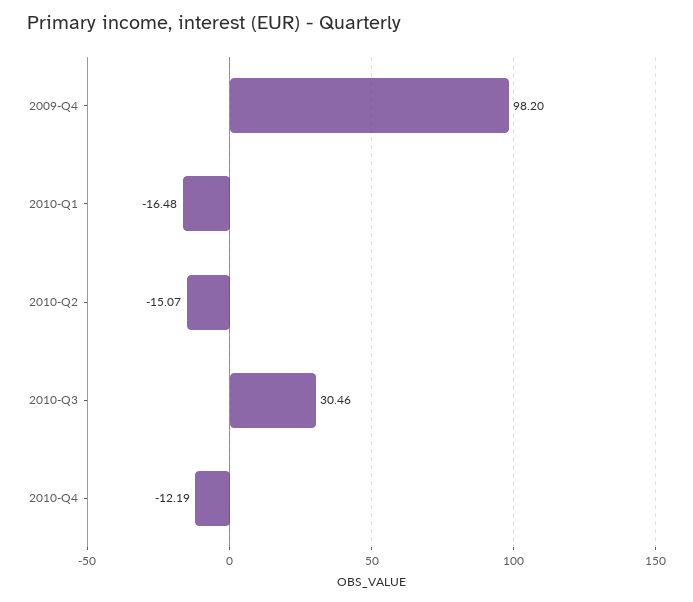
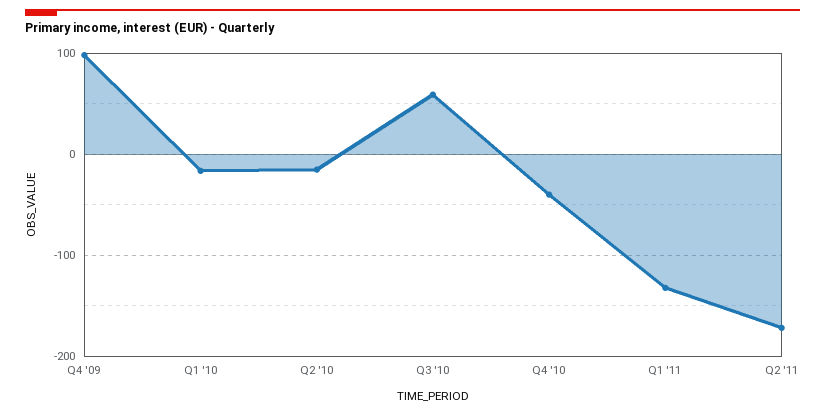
2010-Q3: 30.46 -> 60
2010-Q4: -12.19 -> -40
Q1 '11: none -> -130
Q2 '11: none -> -170

